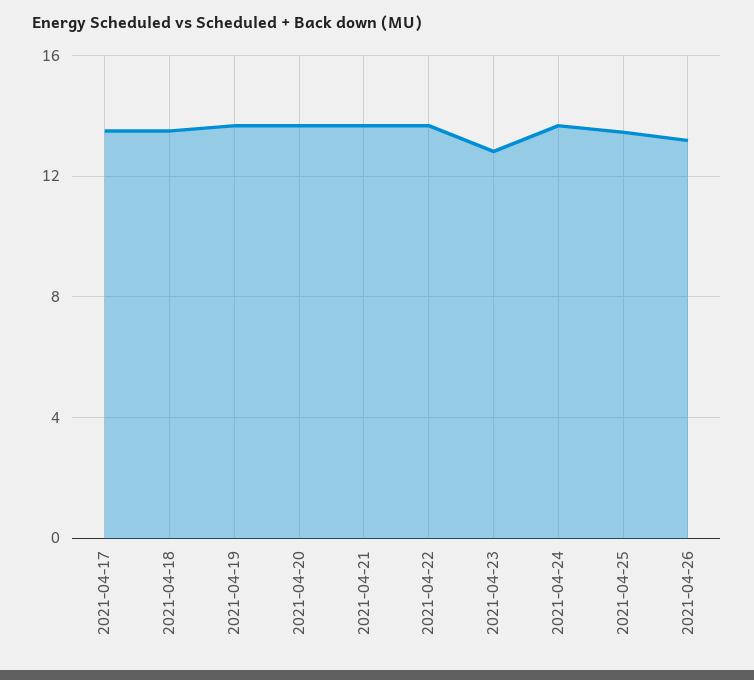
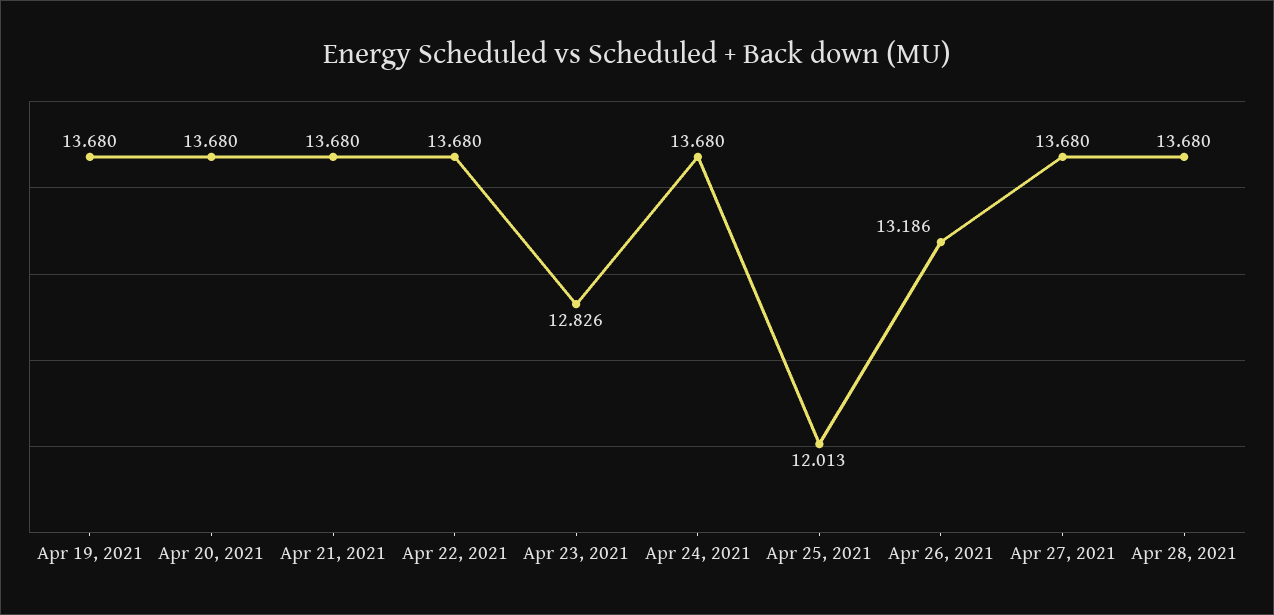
2021-04-17: 13.5 -> none
2021-04-18: 13.5 -> none
2021-04-25: 13.5 -> 12.013
Apr 27, 2021: none -> 13.68
Apr 28, 2021: none -> 13.68

